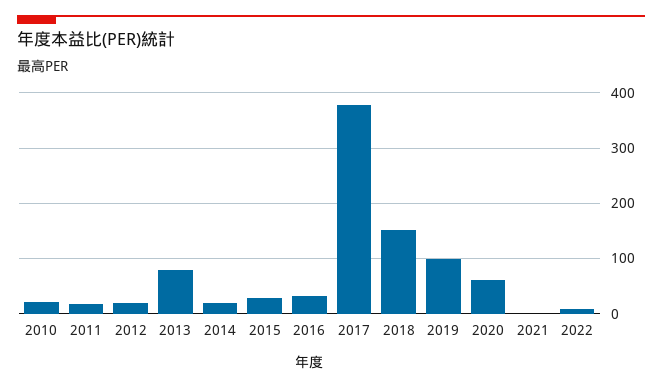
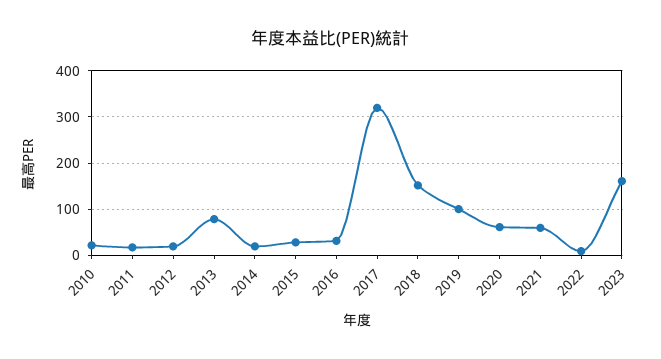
2017: 380 -> 320
2021: 0 -> 60
2023: none -> 160

